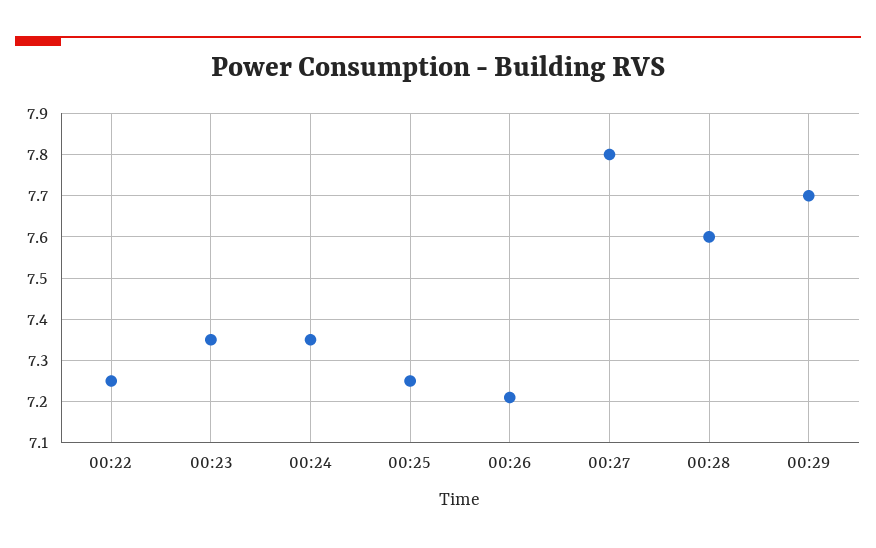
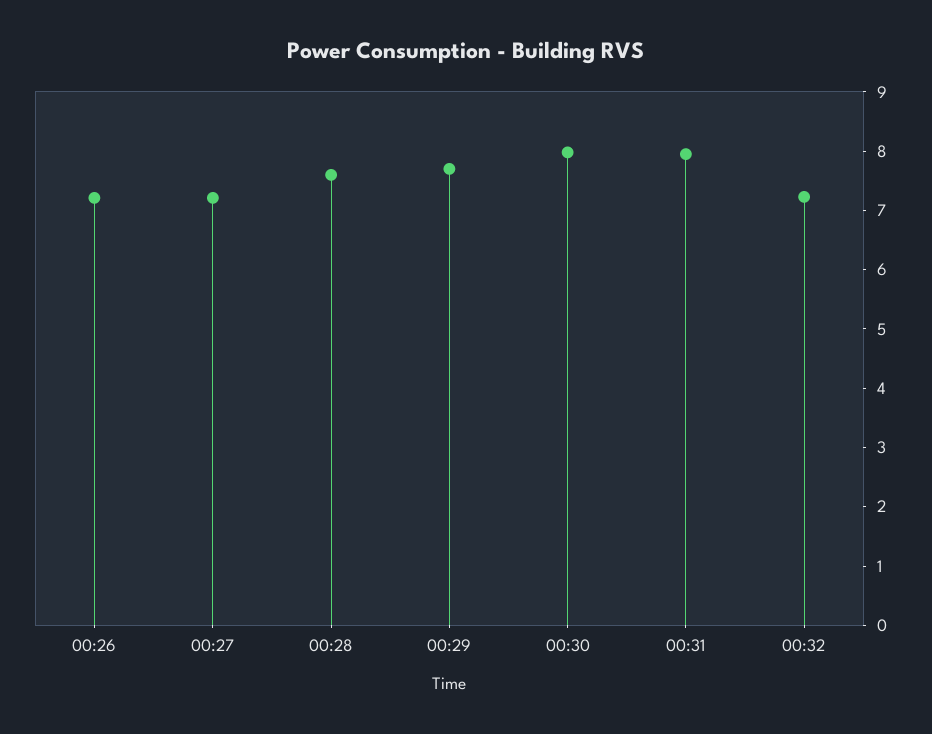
00:22: 7.25 -> none
00:23: 7.35 -> none
00:24: 7.35 -> none
00:25: 7.25 -> none
00:27: 7.8 -> 7.2
00:30: none -> 8
00:31: none -> 8
00:32: none -> 7.2

